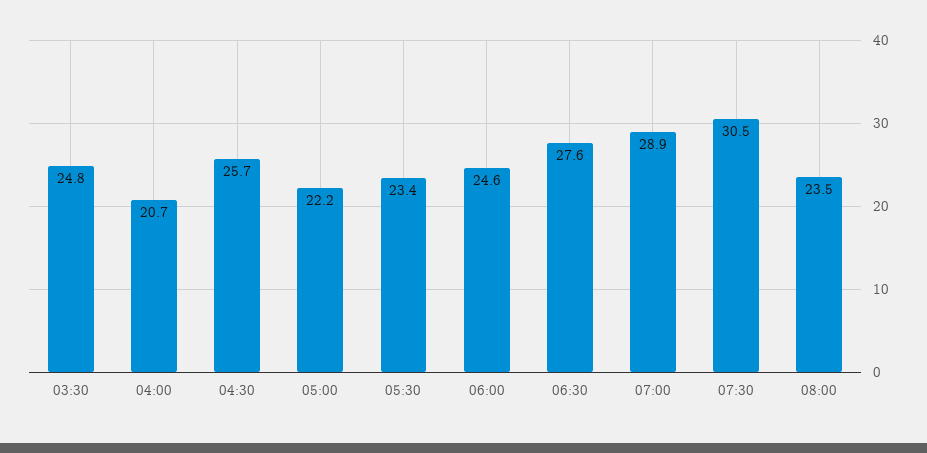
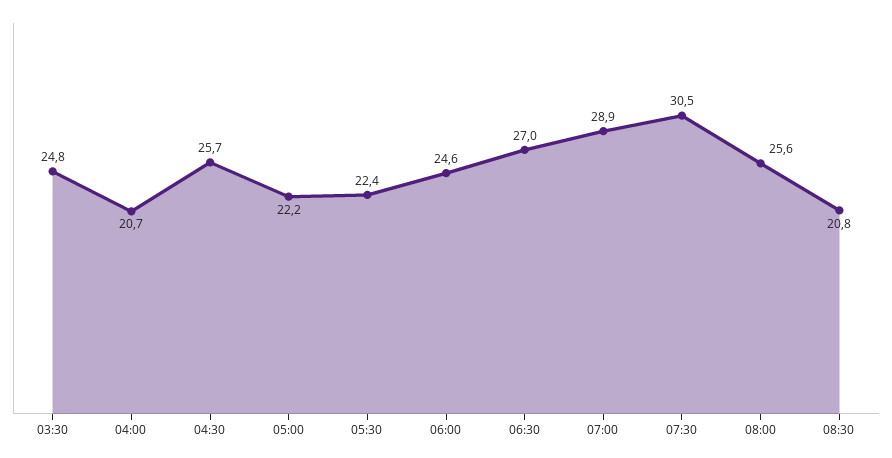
05:30: 23.4 -> 22.4
06:30: 27.6 -> 27
08:00: 23.5 -> 25.6
08:30: none -> 20.8

